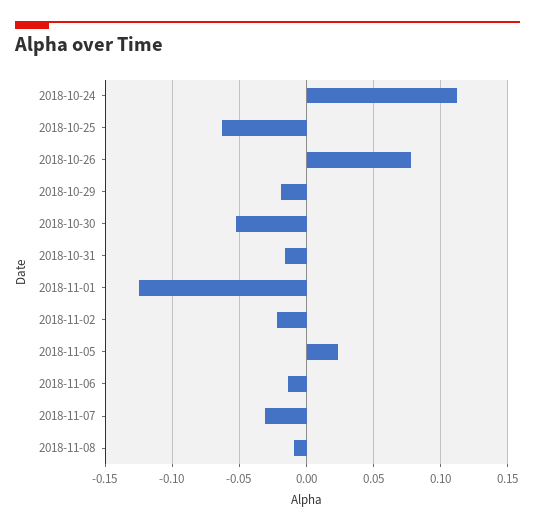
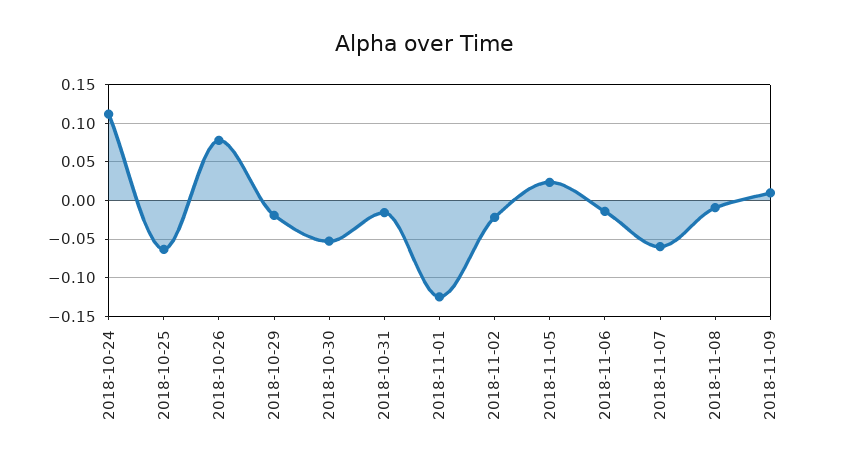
2018-11-07: -0.03 -> -0.06
2018-11-09: none -> 0.01

